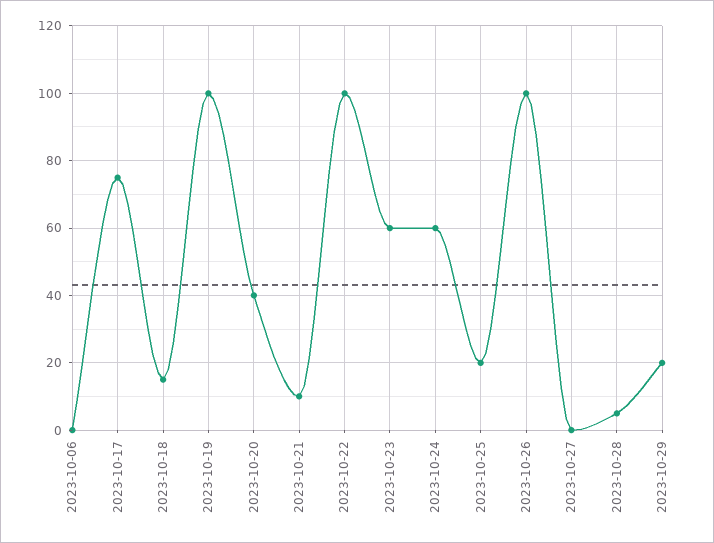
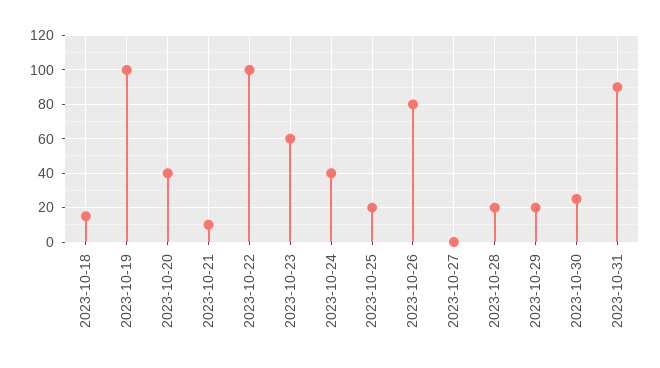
2023-10-06: 0 -> none
2023-10-17: 75 -> none
2023-10-24: 60 -> 40
2023-10-26: 100 -> 80
2023-10-28: 5 -> 20
2023-10-30: none -> 25
2023-10-31: none -> 90

